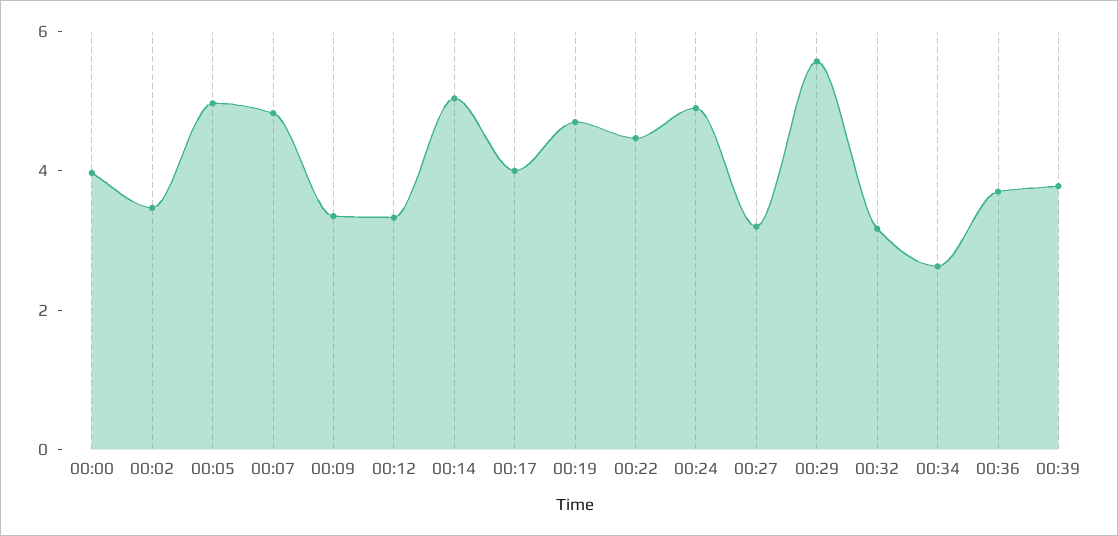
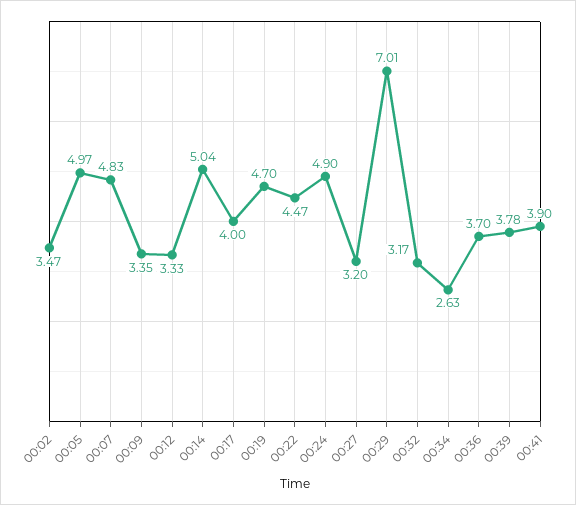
00:00: 4 -> none
00:29: 5.5 -> 7.01
00:41: none -> 3.9

